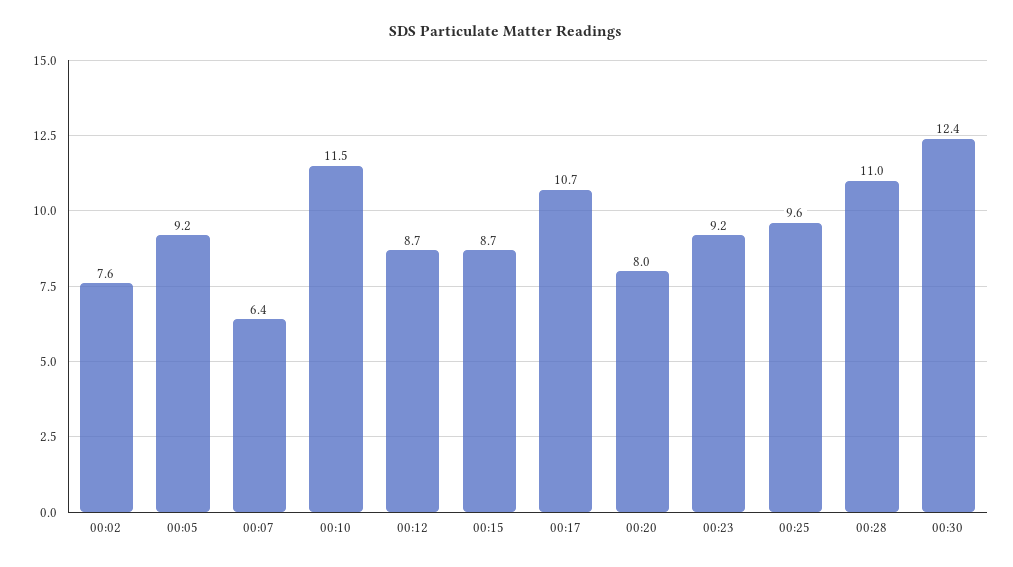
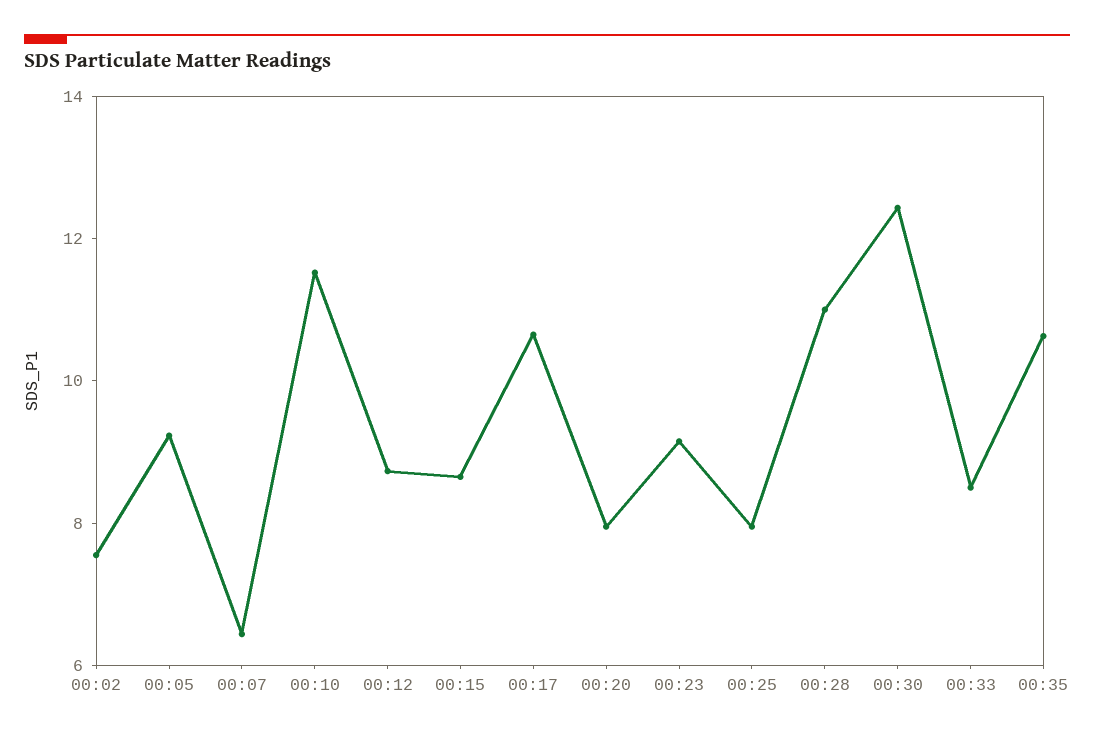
00:25: 9.6 -> 8
00:33: none -> 8.5
00:35: none -> 10.5

